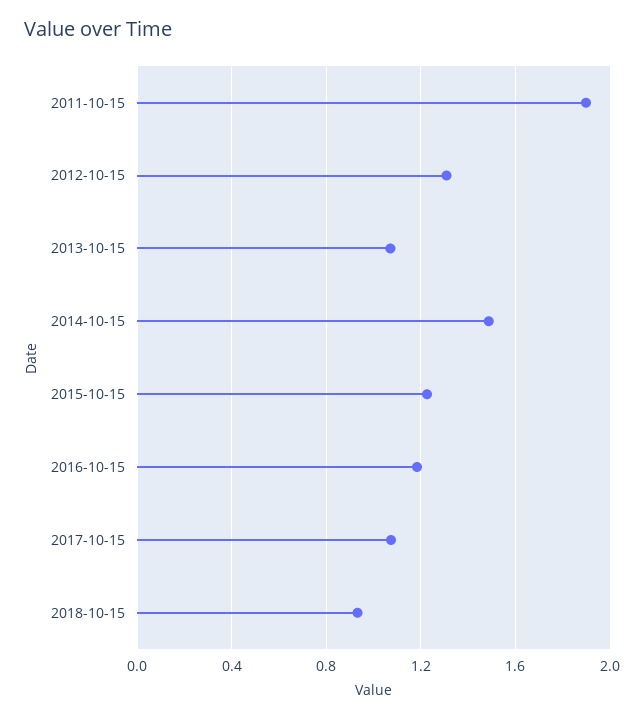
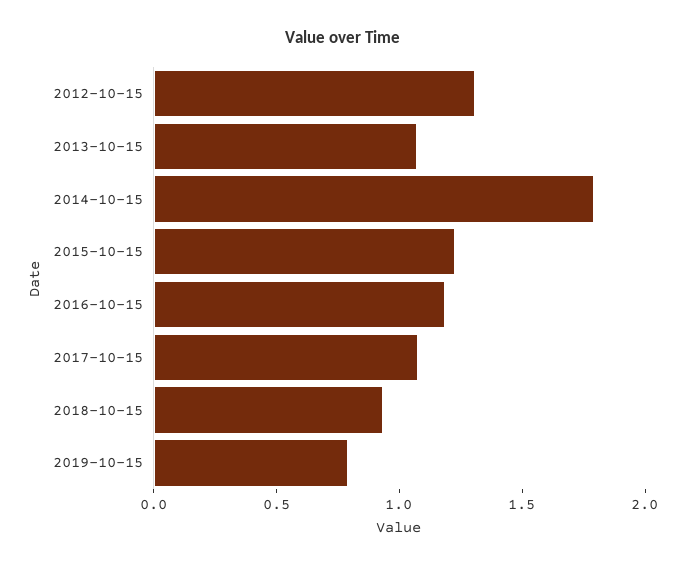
2011-10-15: 1.9 -> none
2014-10-15: 1.5 -> 1.8
2019-10-15: none -> 0.8

